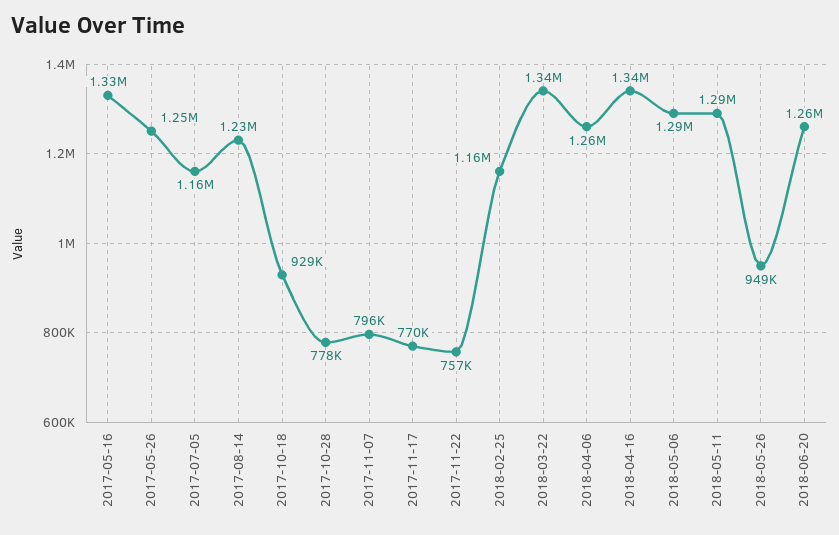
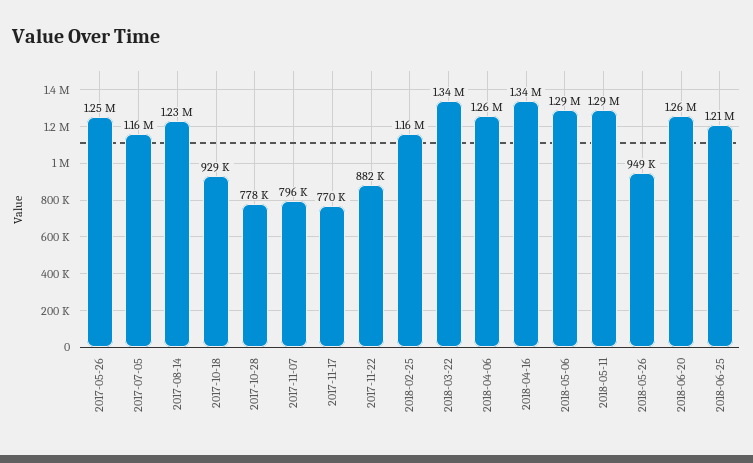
2017-05-16: 1330000 -> none
2017-11-22: 757000 -> 882000
2018-06-25: none -> 1210000

